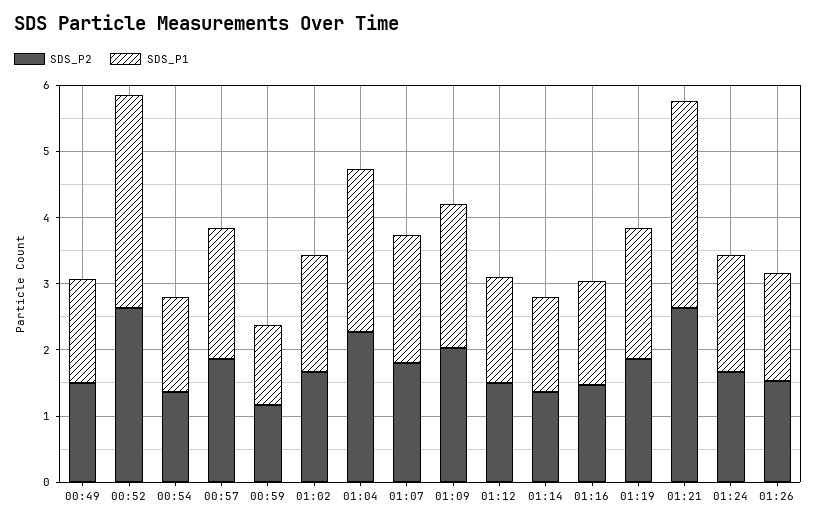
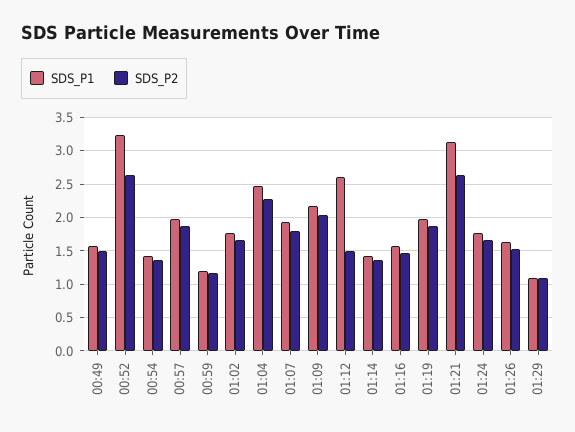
SDS_P1, 01:12: 1.6 -> 2.6
SDS_P1, 01:29: none -> 1.1
SDS_P2, 01:29: none -> 1.1

